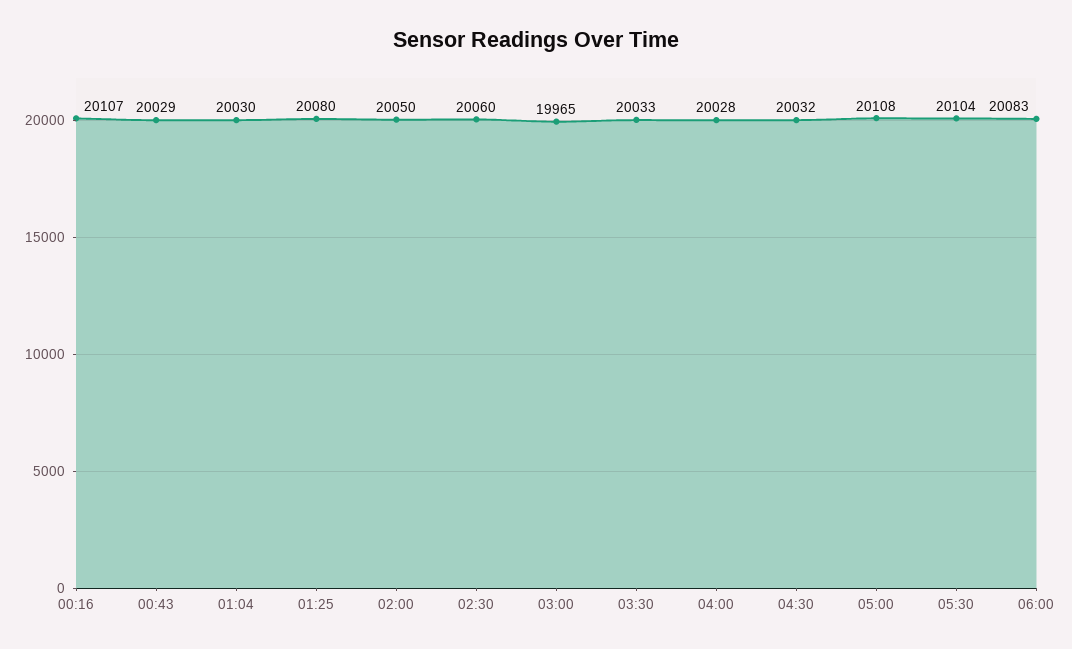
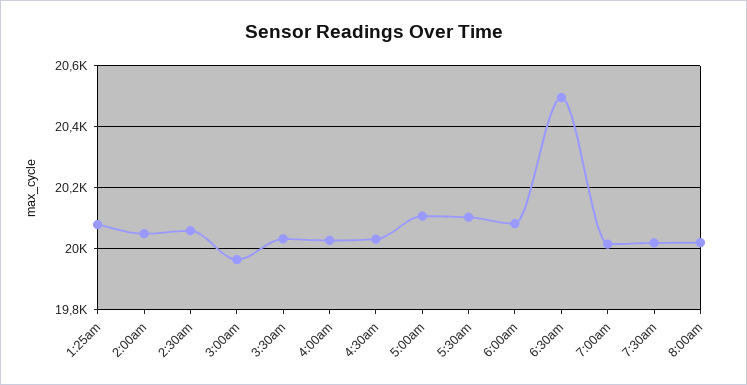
00:16: 20107 -> none
00:43: 20029 -> none
01:04: 20030 -> none
6:30am: none -> 20500
7:00am: none -> 20020
7:30am: none -> 20020
8:00am: none -> 20020

